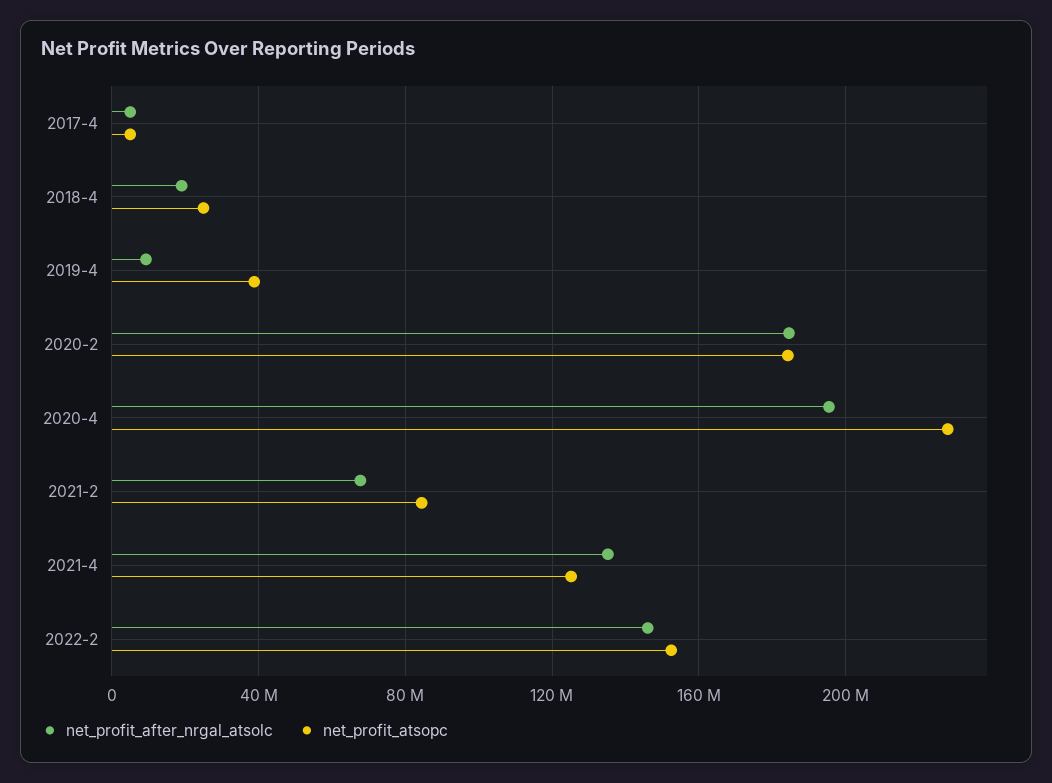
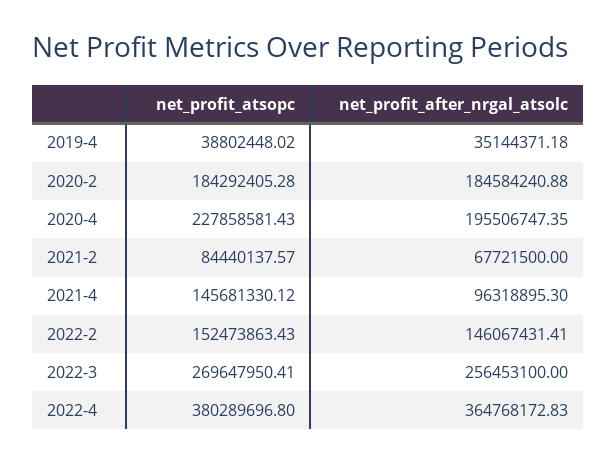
net_profit_after_nrgal_atsolc, 2017-4: 5000000 -> none
net_profit_atsopc, 2017-4: 5000000 -> none
net_profit_after_nrgal_atsolc, 2018-4: 20000000 -> none
net_profit_atsopc, 2018-4: 25000000 -> none
net_profit_after_nrgal_atsolc, 2019-4: 10000000 -> 35144371.18
net_profit_after_nrgal_atsolc, 2021-4: 135000000 -> 96318895.3
net_profit_atsopc, 2021-4: 125000000 -> 145681330.12
net_profit_atsopc, 2022-3: none -> 269647950.41
net_profit_after_nrgal_atsolc, 2022-3: none -> 256453100
net_profit_atsopc, 2022-4: none -> 380289696.8
net_profit_after_nrgal_atsolc, 2022-4: none -> 364768172.83

